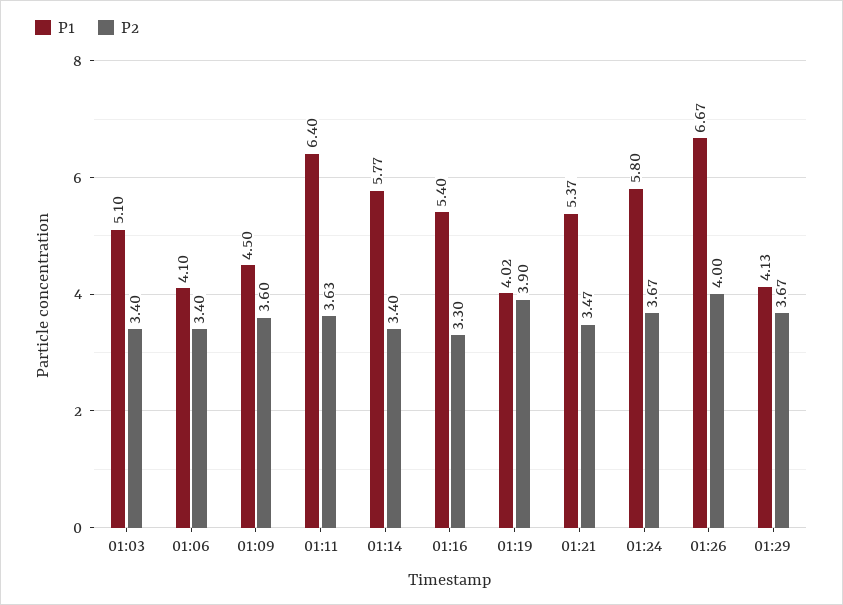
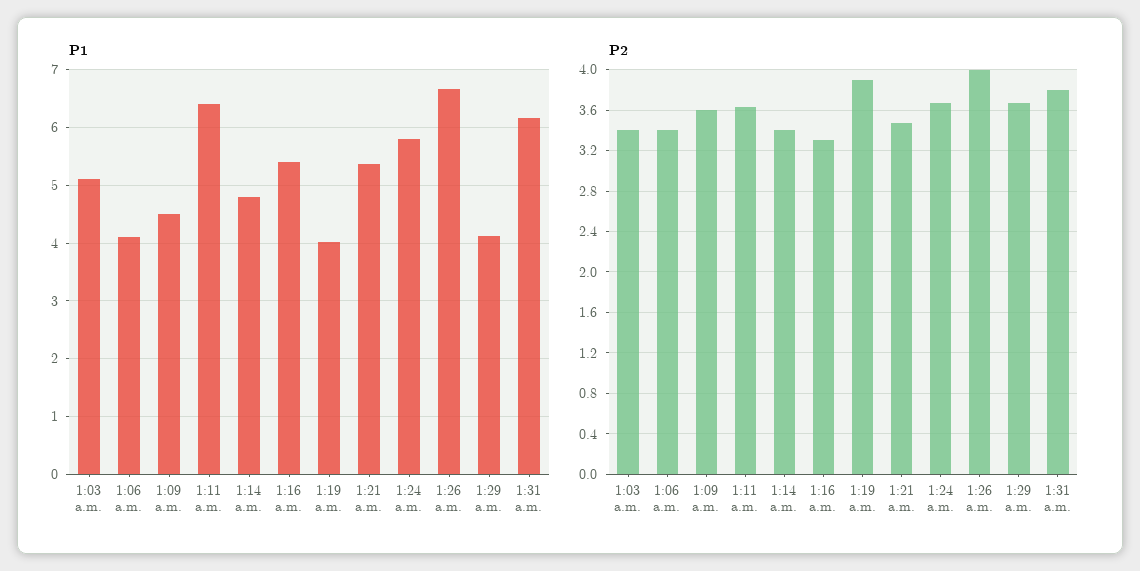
P1, 01:14: 5.77 -> 4.8
P1, 1:31 a.m.: none -> 6.2
P2, 1:31 a.m.: none -> 3.8

